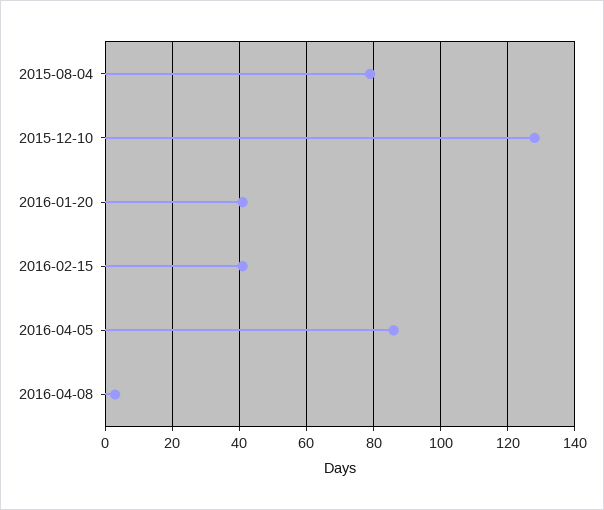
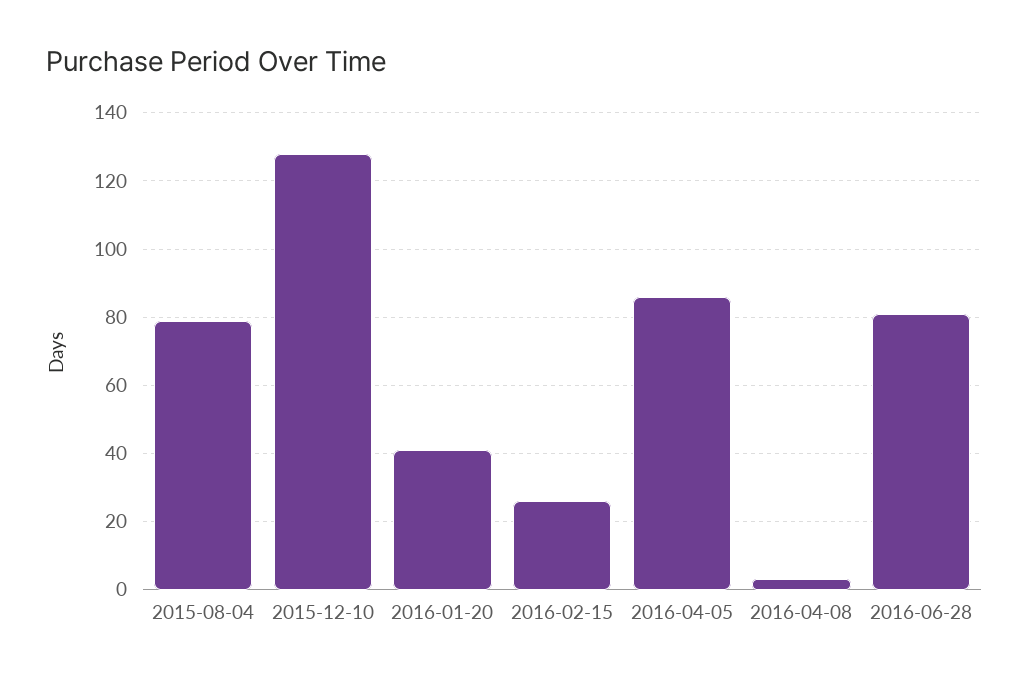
2016-02-15: 40 -> 25
2016-06-28: none -> 80

